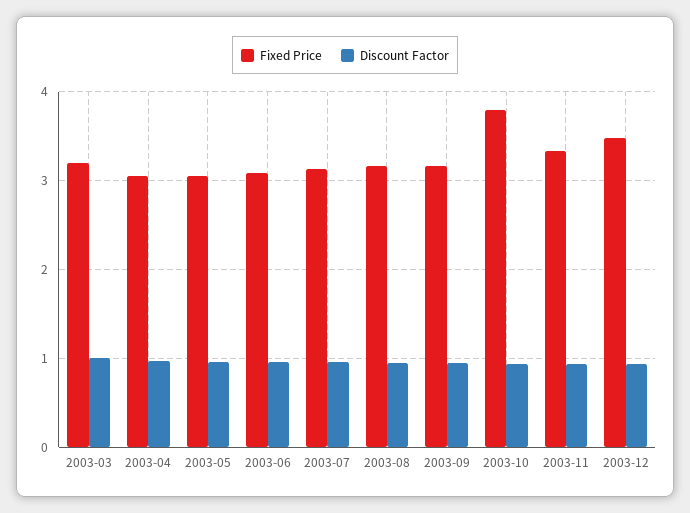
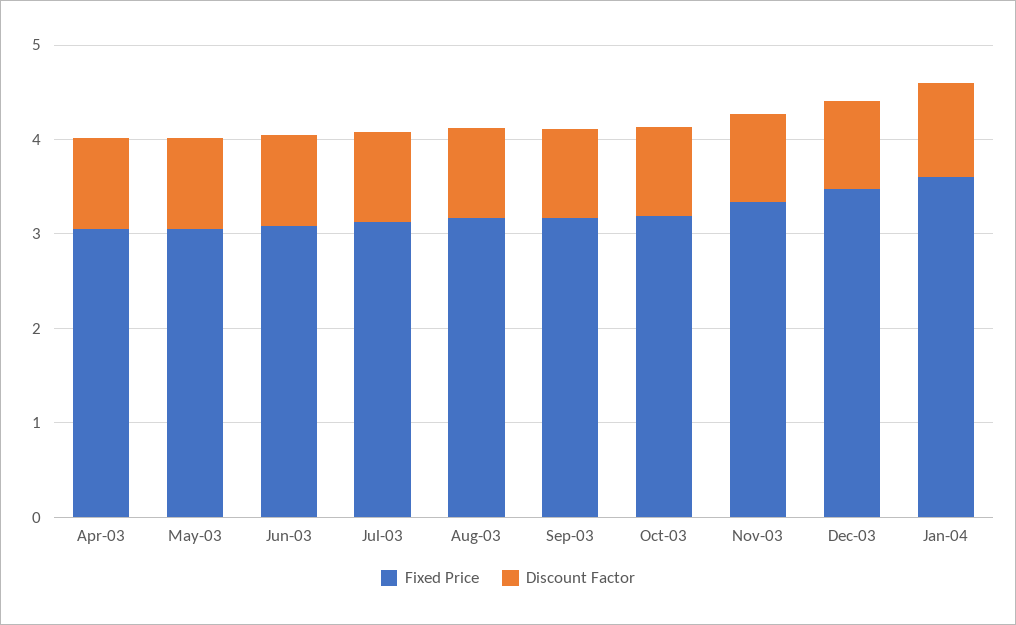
Fixed Price, 2003-03: 3.2 -> none
Discount Factor, 2003-03: 1 -> none
Fixed Price, 2003-10: 3.8 -> 3.2
Fixed Price, Jan-04: none -> 3.6
Discount Factor, Jan-04: none -> 1

